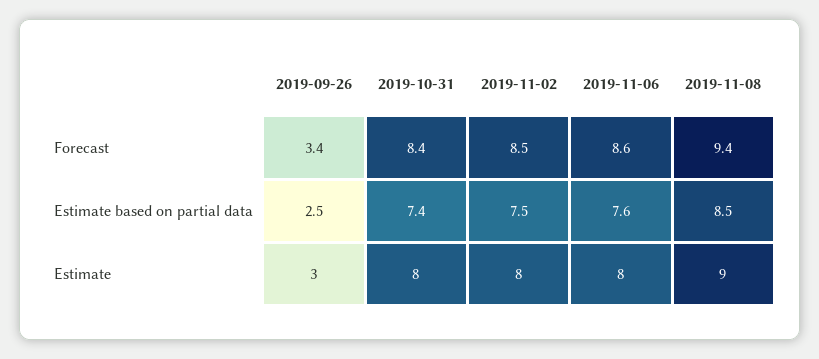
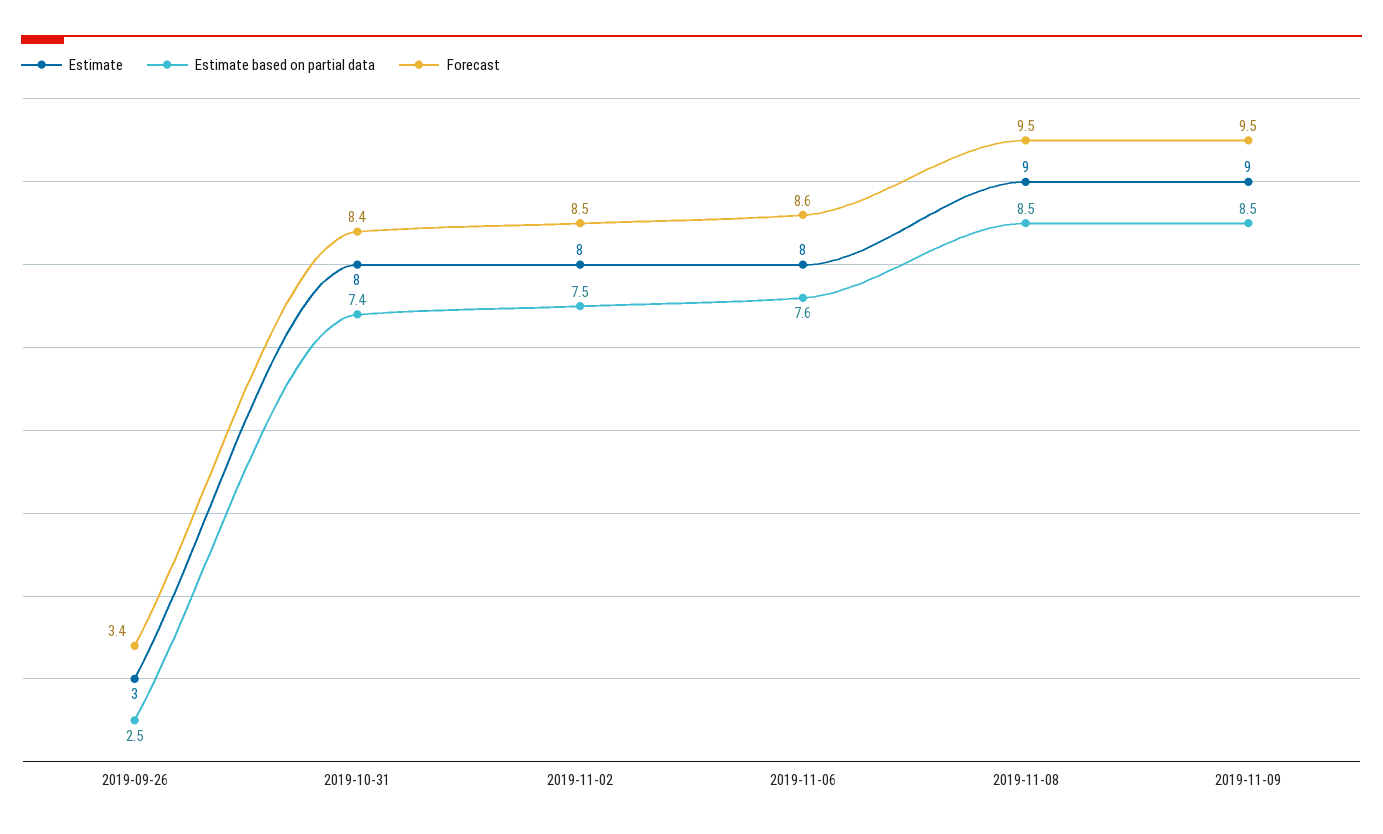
Forecast, 2019-11-08: 9.4 -> 9.5
Estimate, 2019-11-09: none -> 9
Estimate based on partial data, 2019-11-09: none -> 8.5
Forecast, 2019-11-09: none -> 9.5

